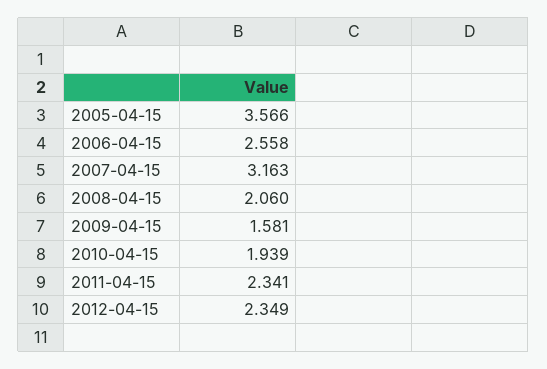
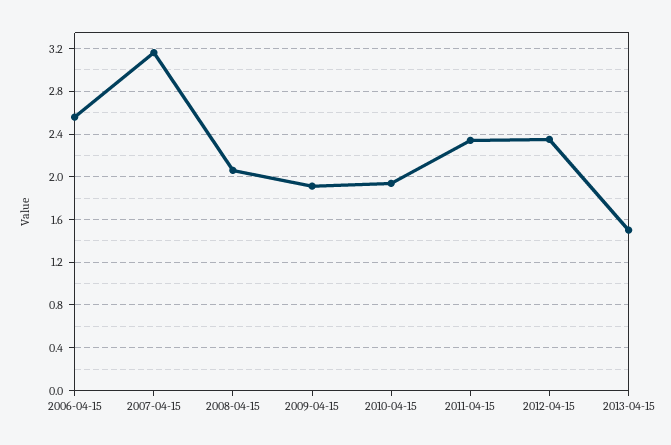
2005-04-15: 3.566 -> none
2009-04-15: 1.581 -> 1.9
2013-04-15: none -> 1.5

